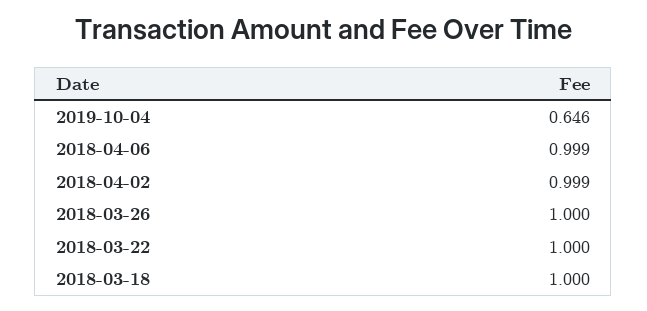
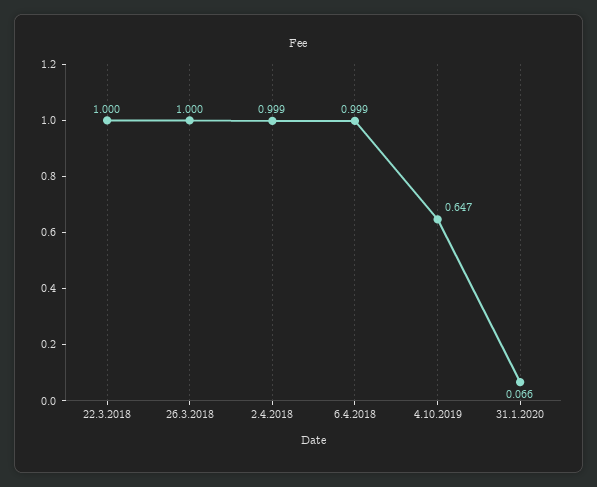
2019-10-04: 0.646 -> 0.647
2018-03-18: 1 -> none
31.1.2020: none -> 0.066

